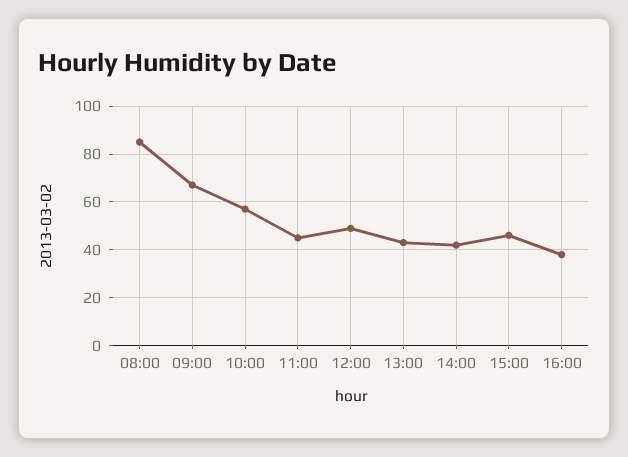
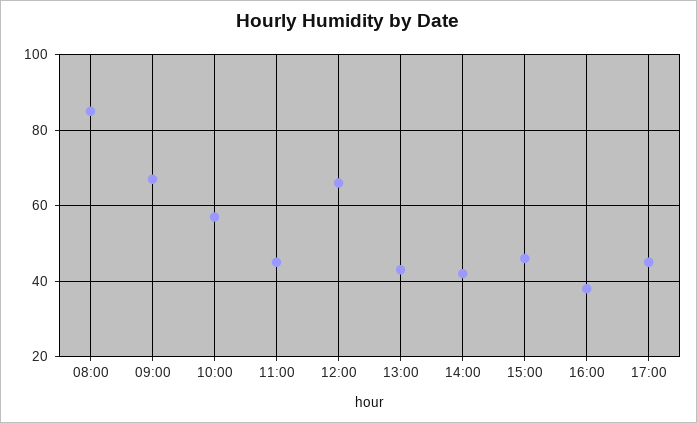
12:00: 50 -> 65
17:00: none -> 45

